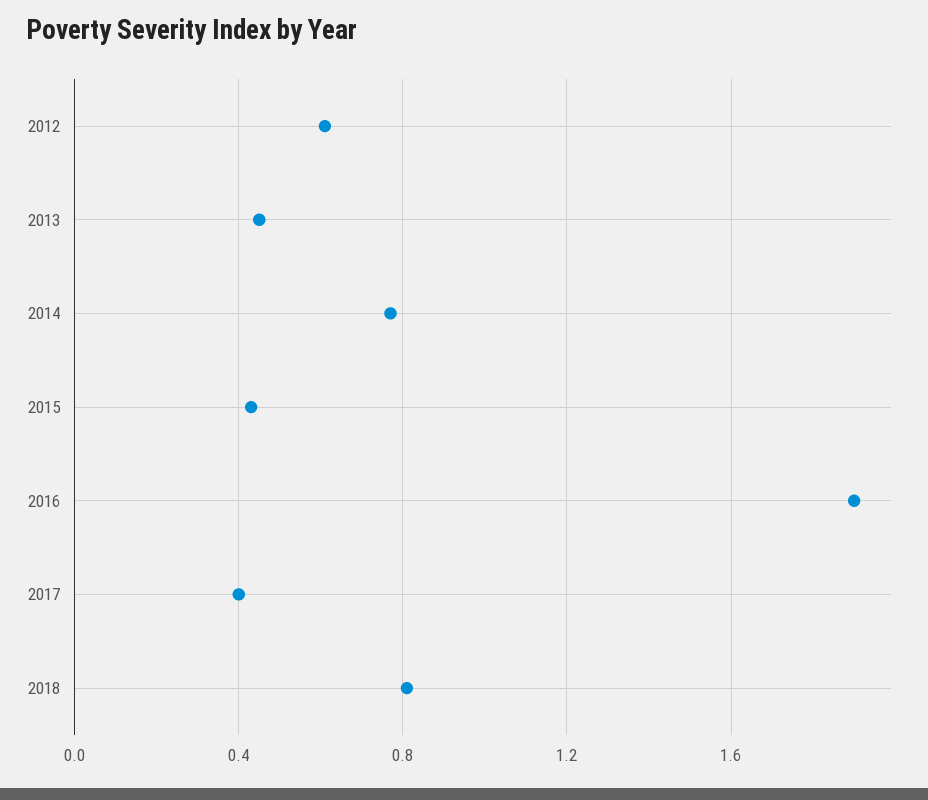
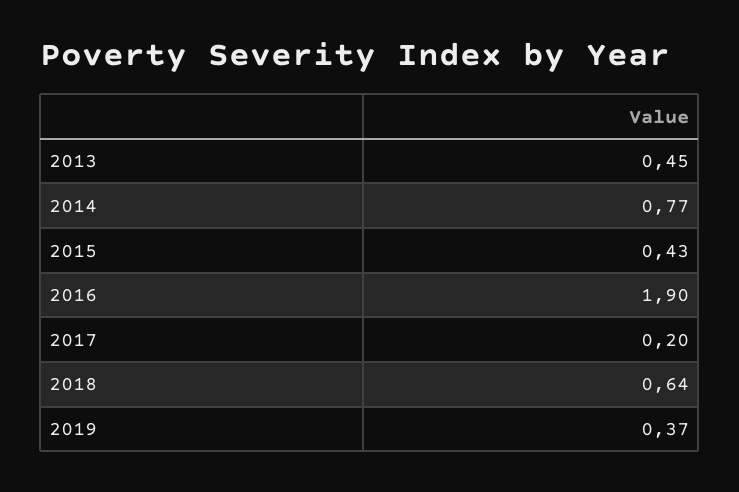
2012: 0.6 -> none
2017: 0.4 -> 0.2
2018: 0.8 -> 0.64
2019: none -> 0.37

